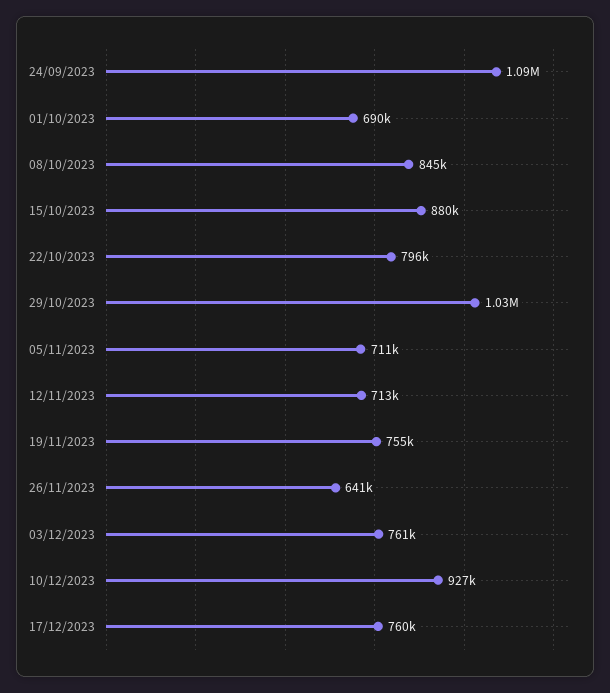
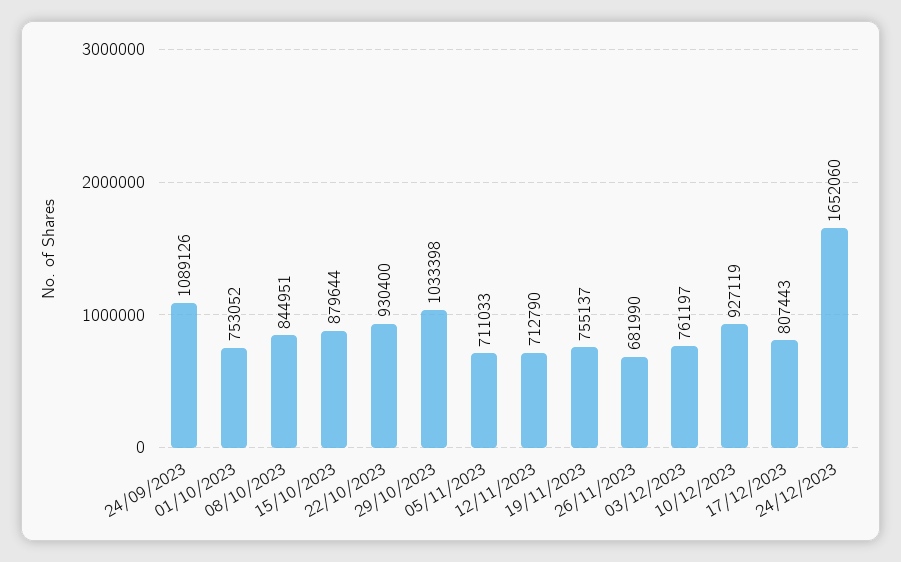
01/10/2023: 690000 -> 753052
22/10/2023: 796000 -> 930400
26/11/2023: 641000 -> 681990
17/12/2023: 760000 -> 807443
24/12/2023: none -> 1652060

